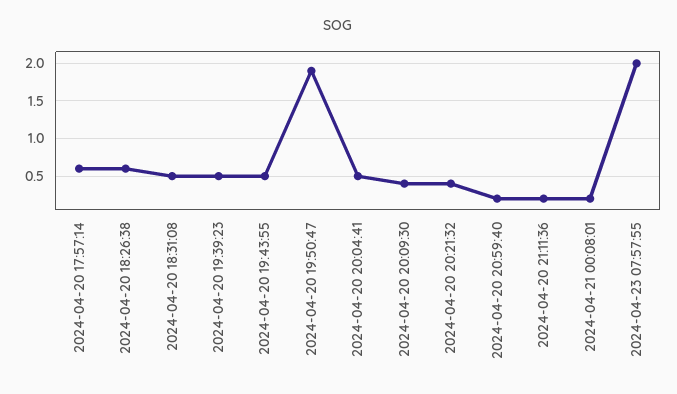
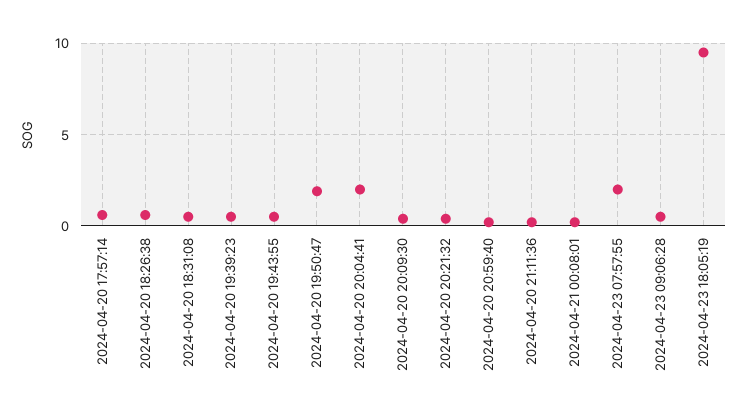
2024-04-20 20:04:41: 0.5 -> 2
2024-04-23 09:06:28: none -> 0.5
2024-04-23 18:05:19: none -> 9.5

